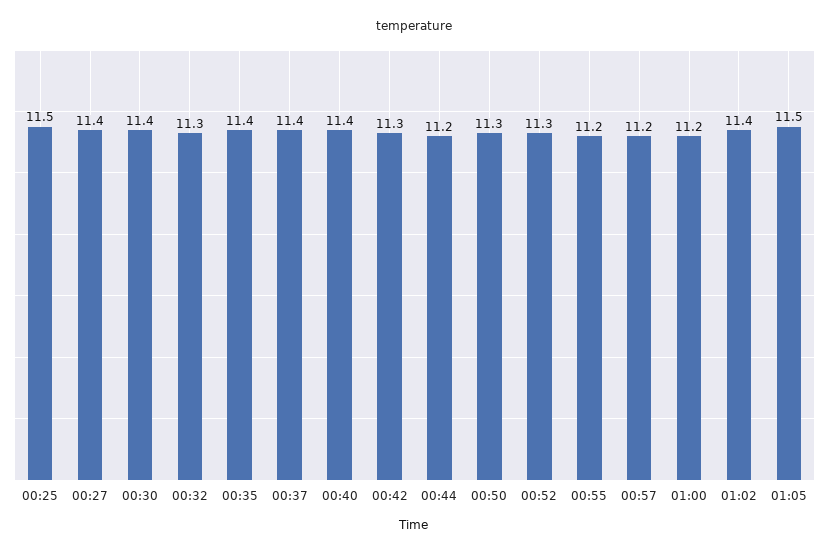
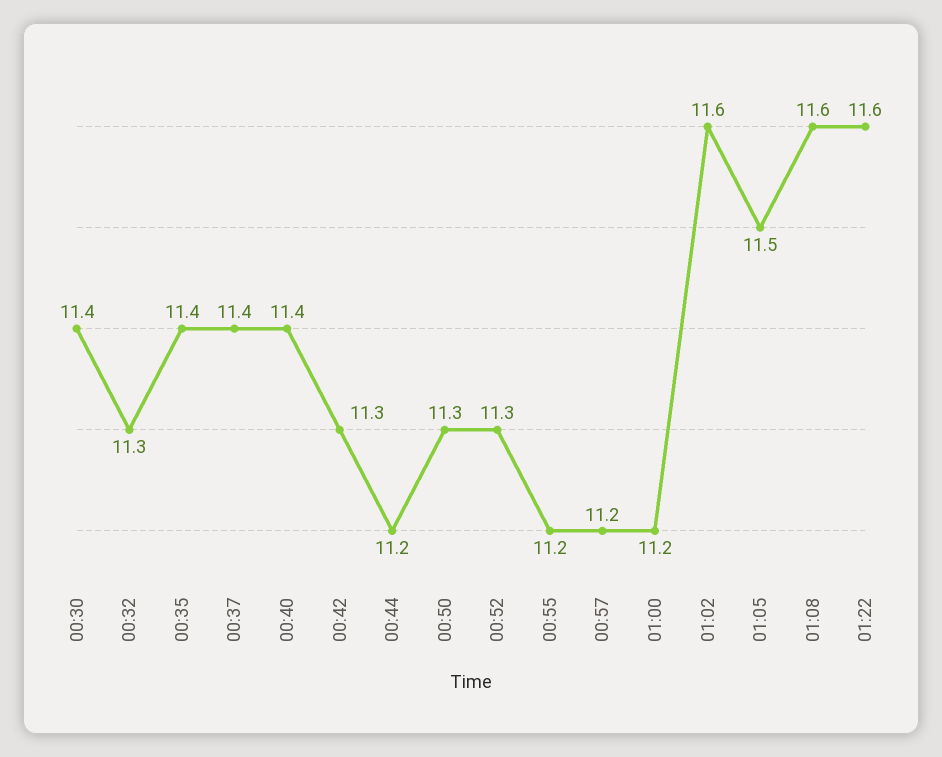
00:25: 11.5 -> none
00:27: 11.4 -> none
01:02: 11.4 -> 11.6
01:08: none -> 11.6
01:22: none -> 11.6

